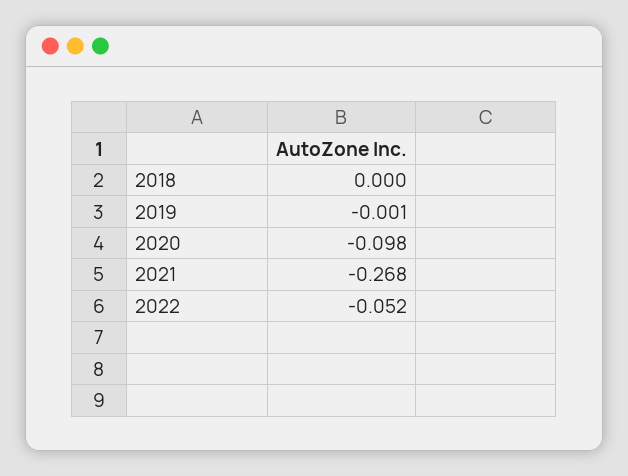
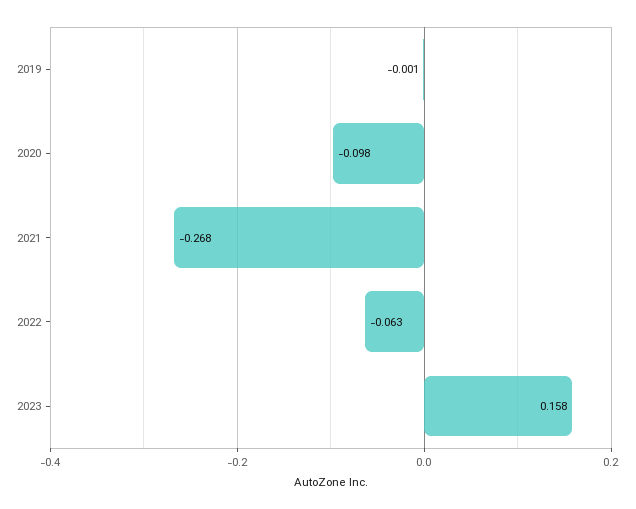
2018: 0 -> none
2022: -0.052 -> -0.063
2023: none -> 0.158

